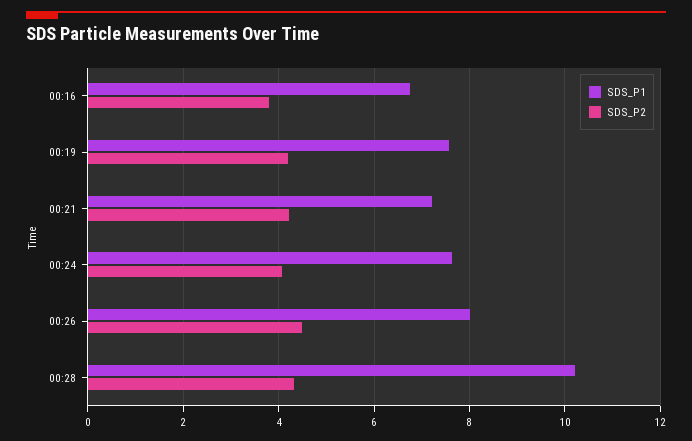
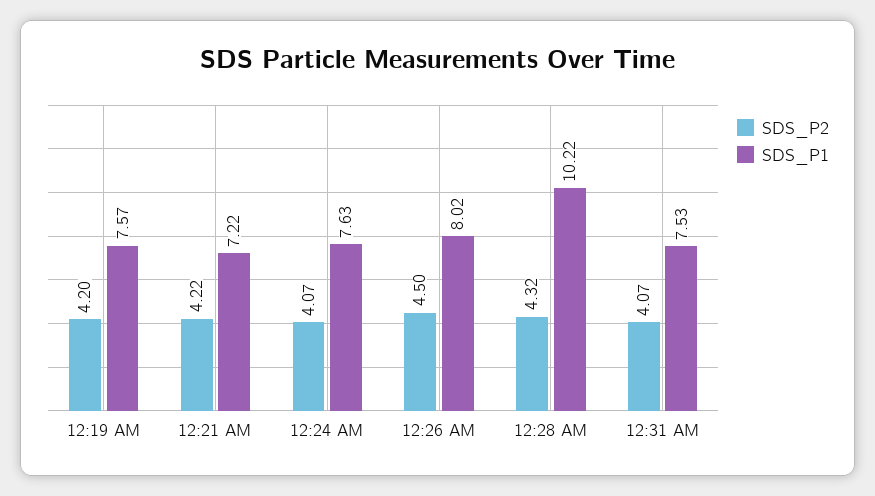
SDS_P1, 00:16: 6.8 -> none
SDS_P2, 00:16: 3.8 -> none
SDS_P2, 12:31 AM: none -> 4.07
SDS_P1, 12:31 AM: none -> 7.53

